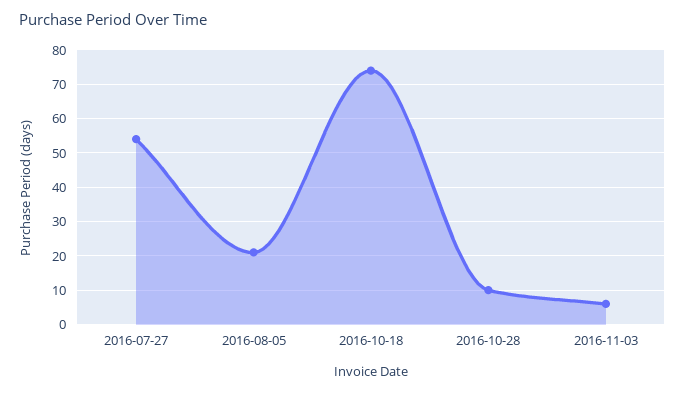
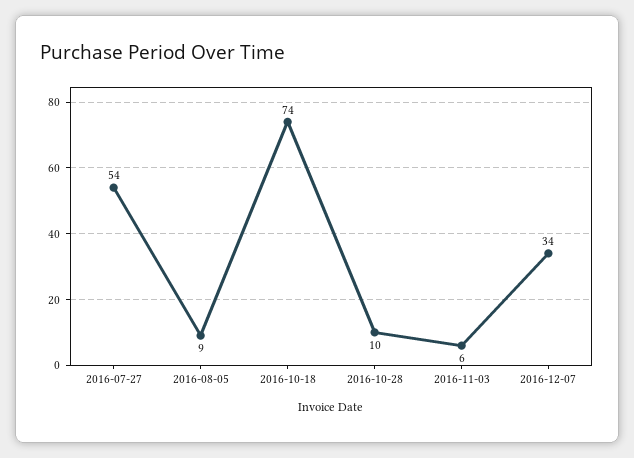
2016-08-05: 20 -> 9
2016-12-07: none -> 34

